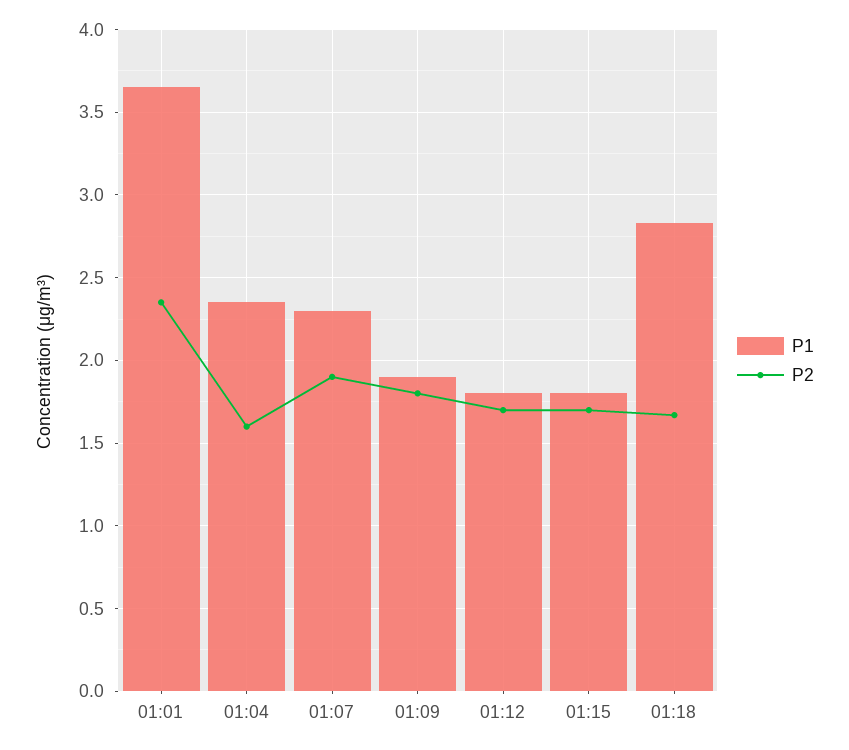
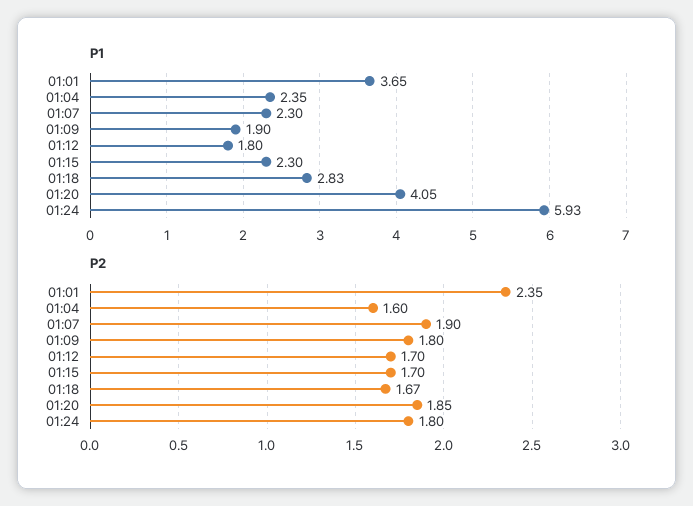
P1, 01:15: 1.8 -> 2.3
P1, 01:20: none -> 4.05
P1, 01:24: none -> 5.93
P2, 01:20: none -> 1.85
P2, 01:24: none -> 1.8

